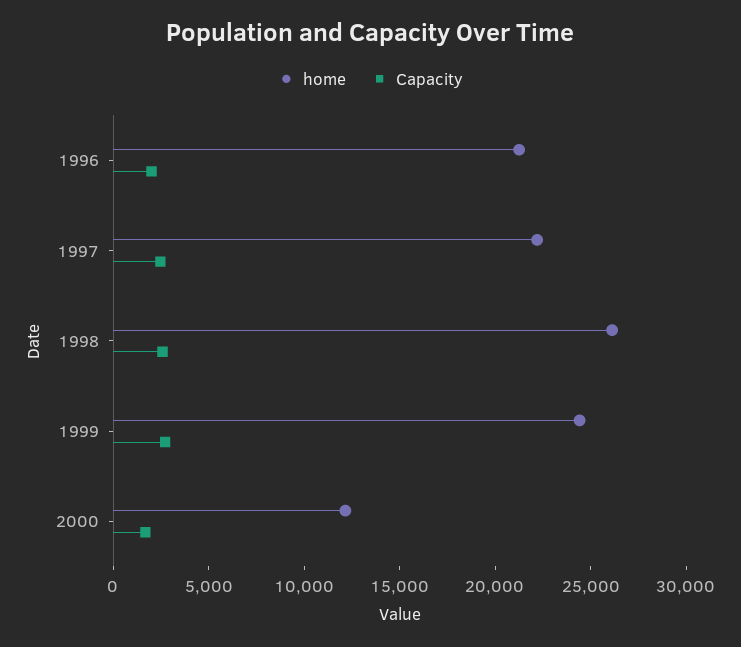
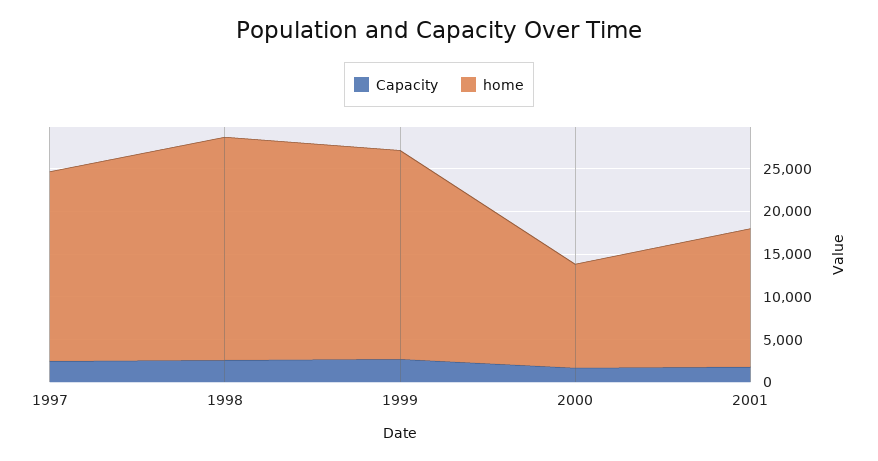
home, 1996: 21000 -> none
Capacity, 1996: 2000 -> none
Capacity, 2001: none -> 2000
home, 2001: none -> 16000

